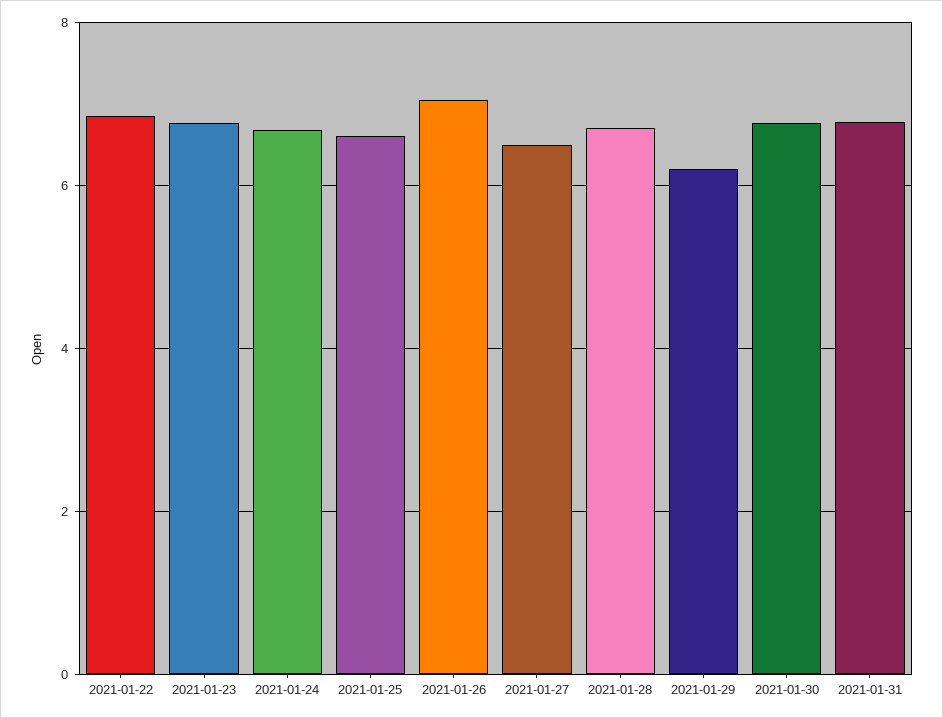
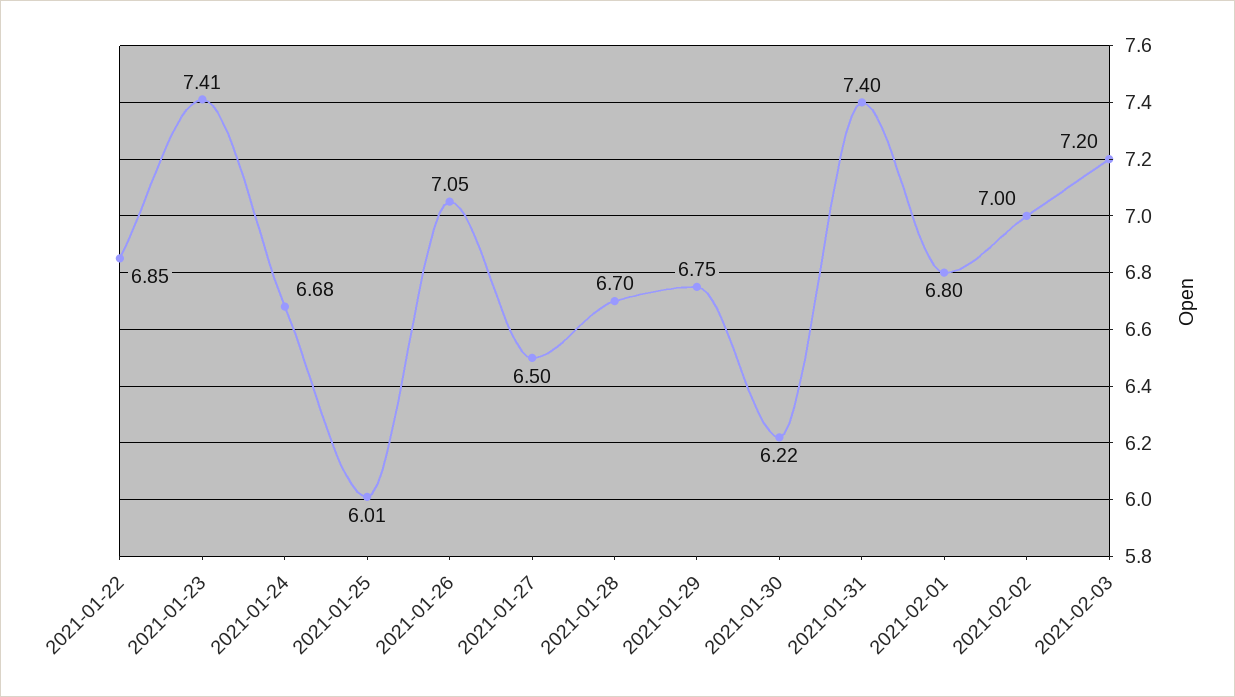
2021-01-23: 6.8 -> 7.41
2021-01-25: 6.6 -> 6.01
2021-01-29: 6.2 -> 6.75
2021-01-30: 6.8 -> 6.22
2021-01-31: 6.8 -> 7.4
2021-02-01: none -> 6.8
2021-02-02: none -> 7
2021-02-03: none -> 7.2

